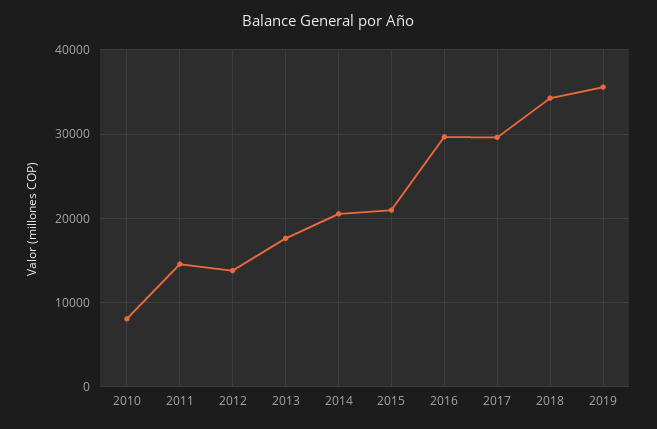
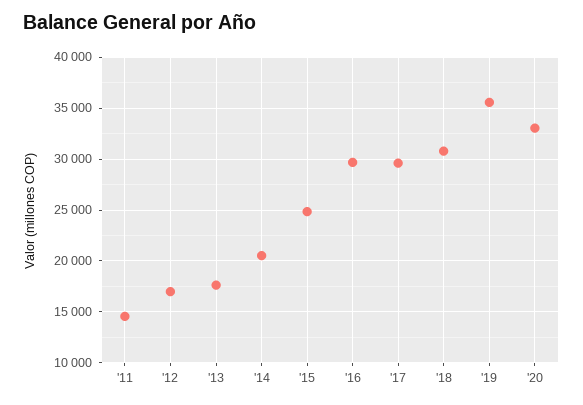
2010: 8000 -> none
2012: 14000 -> 17000
2015: 21000 -> 25000
2018: 34000 -> 31000
'20: none -> 33000

